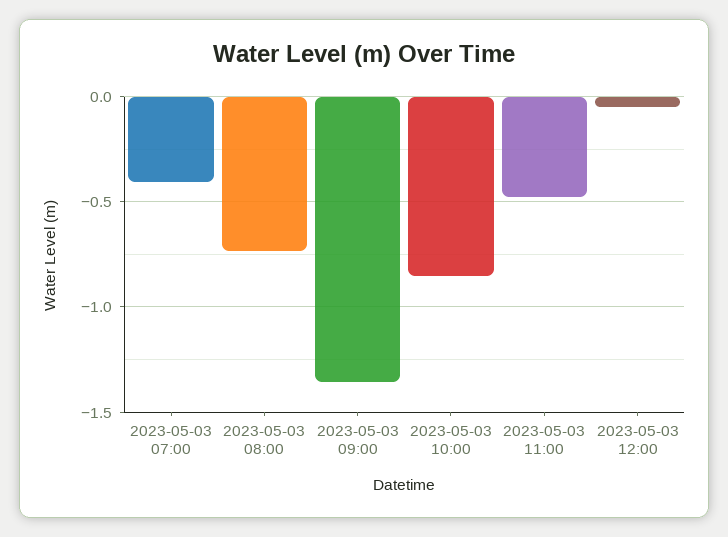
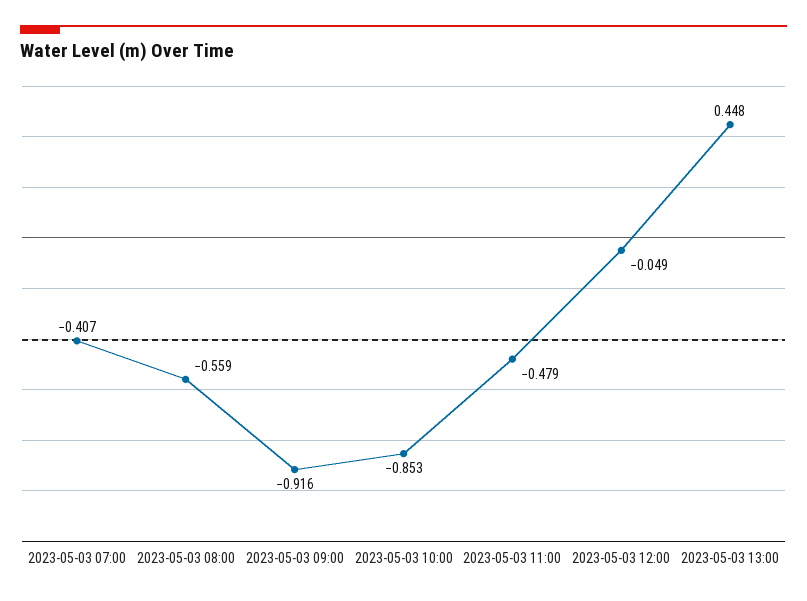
2023-05-03 08:00: -0.75 -> -0.559
2023-05-03 09:00: -1.35 -> -0.916
2023-05-03 13:00: none -> 0.448

